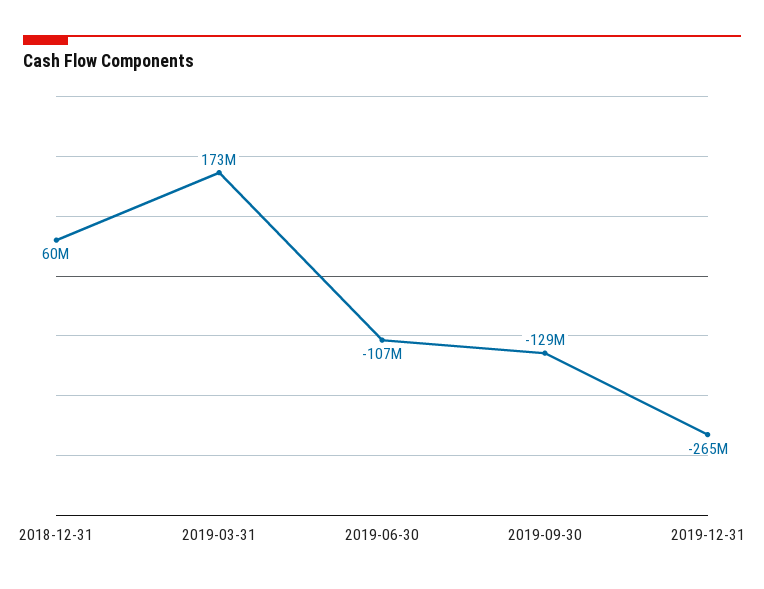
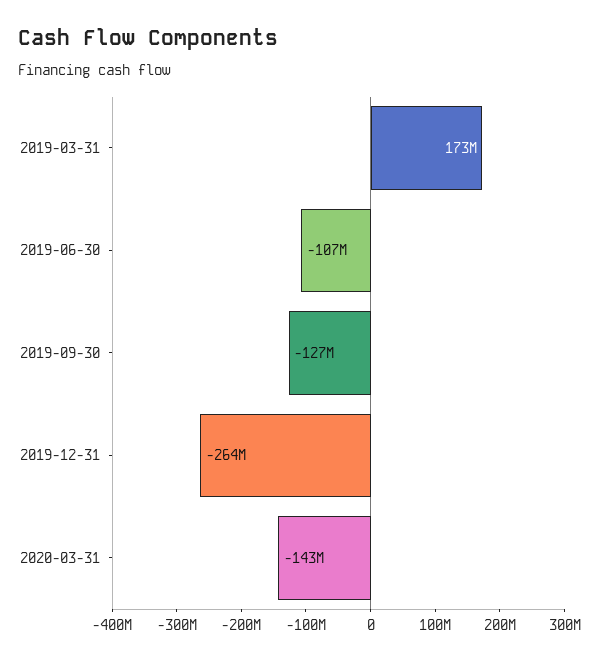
2018-12-31: 60000000 -> none
2019-09-30: -129000000 -> -127000000
2019-12-31: -265000000 -> -264000000
2020-03-31: none -> -143000000

